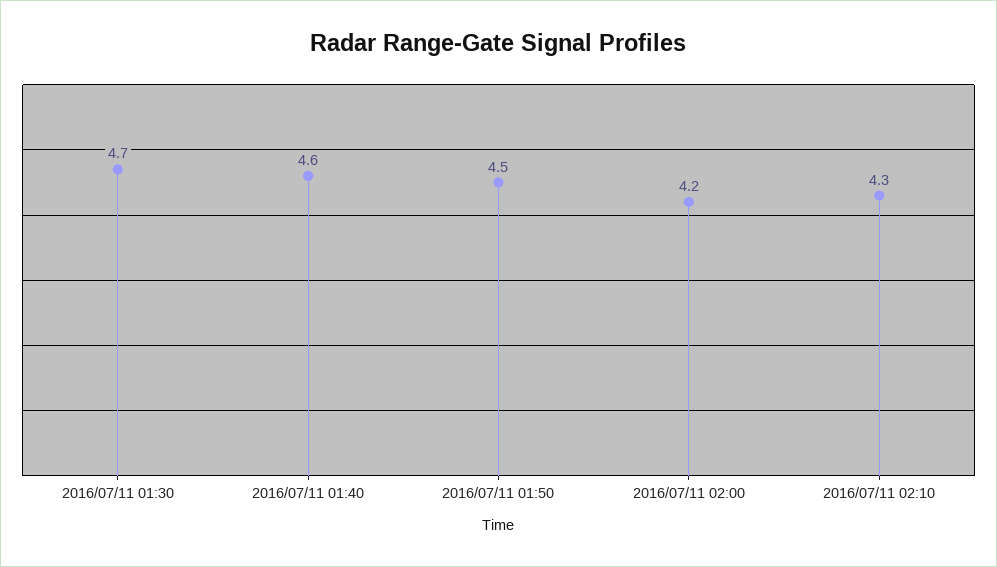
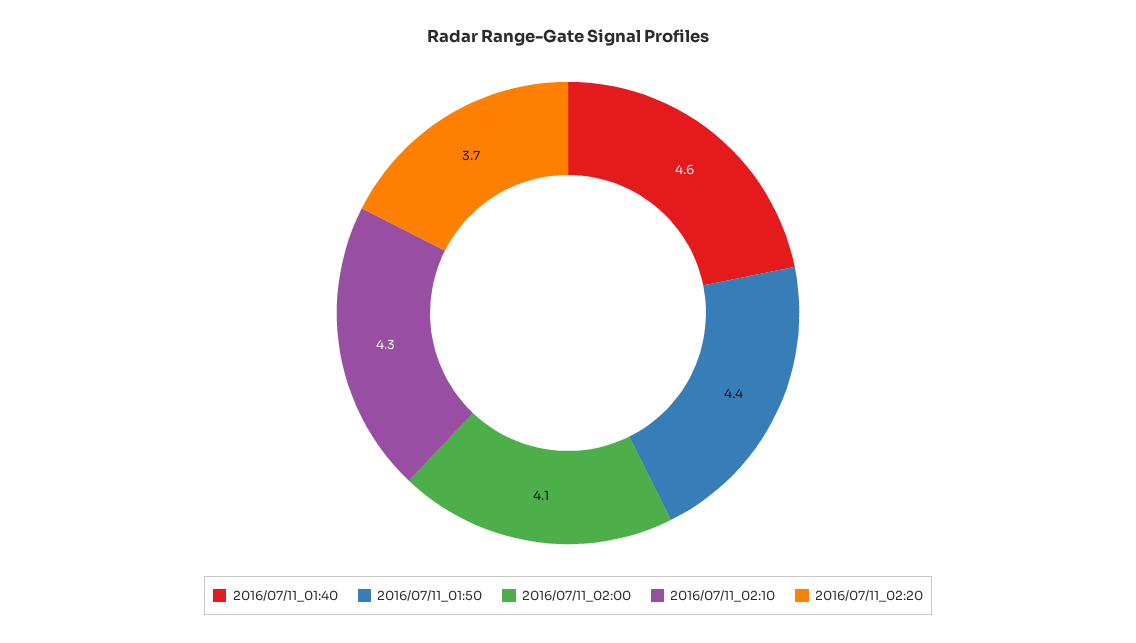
2016/07/11 01:30: 4.7 -> none
2016/07/11 01:50: 4.5 -> 4.4
2016/07/11 02:00: 4.2 -> 4.1
2016/07/11_02:20: none -> 3.7

